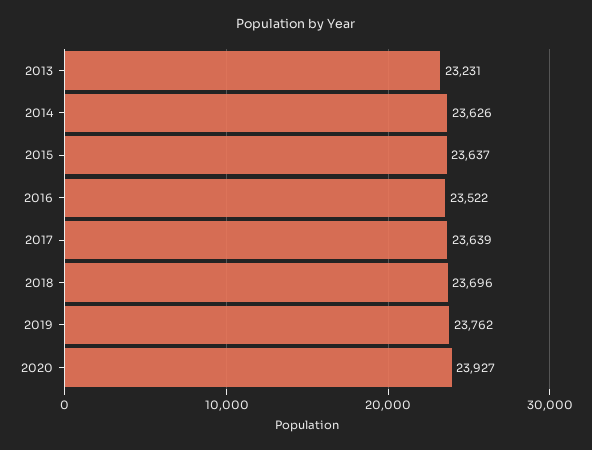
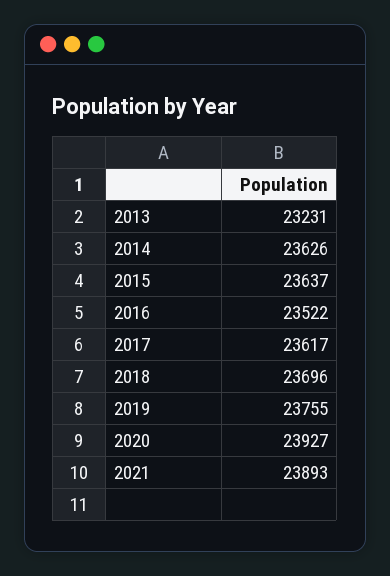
2017: 23639 -> 23617
2019: 23762 -> 23755
2021: none -> 23893

